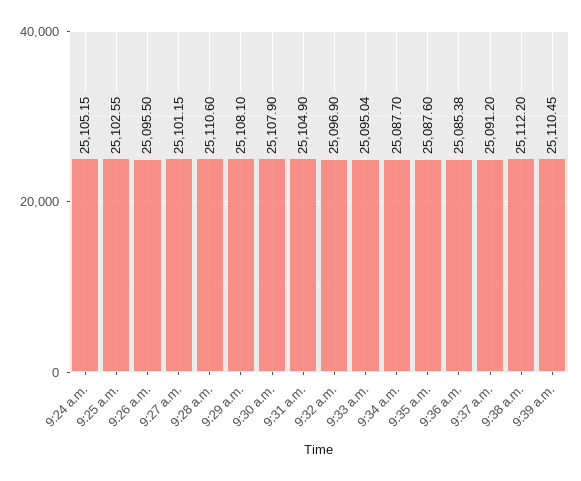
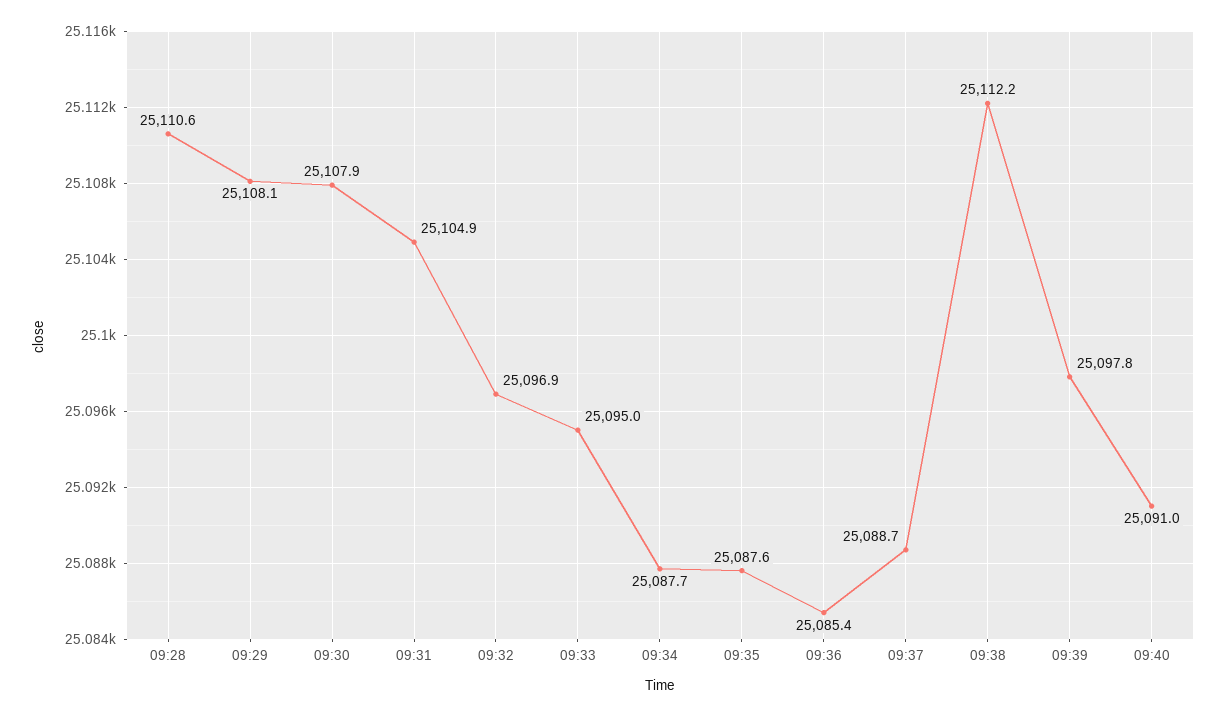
9:24 a.m.: 25105.15 -> none
9:25 a.m.: 25102.55 -> none
9:26 a.m.: 25095.5 -> none
9:27 a.m.: 25101.15 -> none
9:37 a.m.: 25091.2 -> 25088.7
9:39 a.m.: 25110.45 -> 25097.8
09:40: none -> 25091

